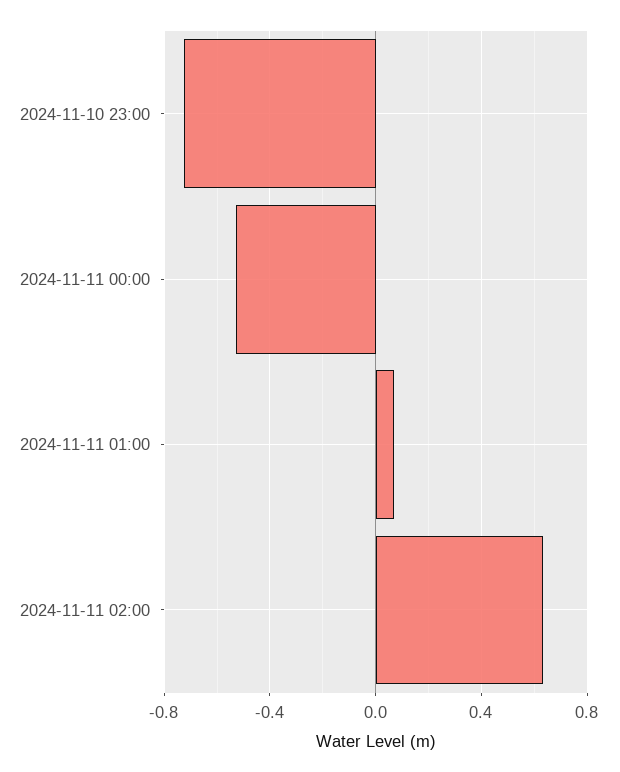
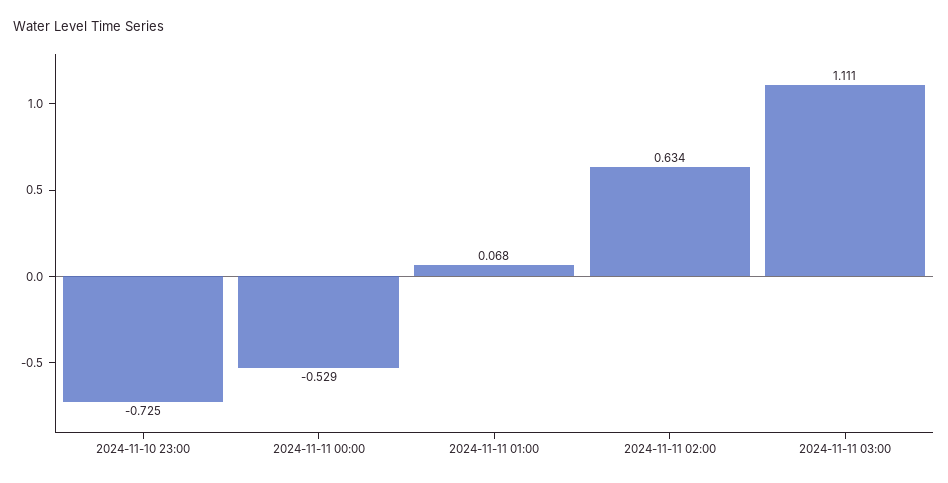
2024-11-11 03:00: none -> 1.111

